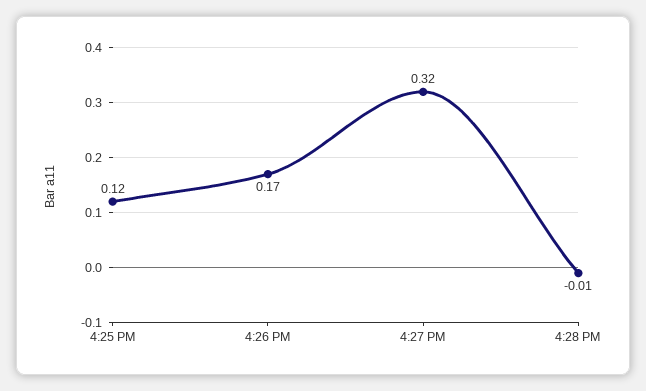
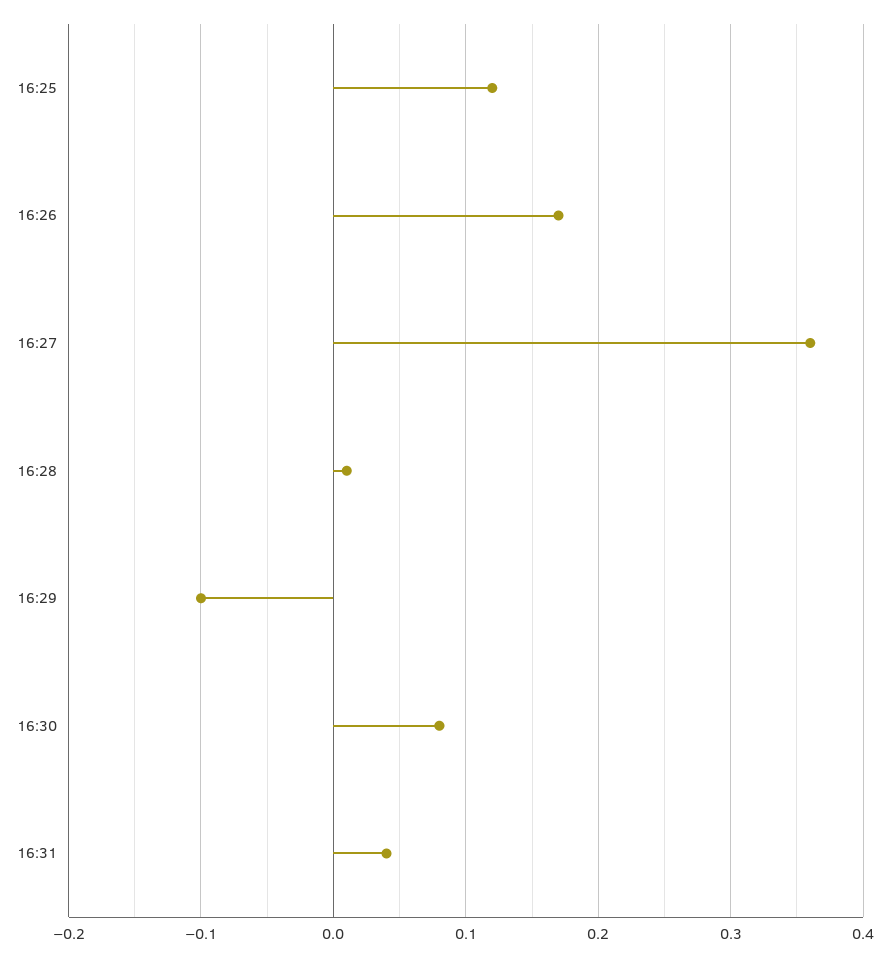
4:27 PM: 0.32 -> 0.36
4:28 PM: -0.01 -> 0.01
16:29: none -> -0.1
16:30: none -> 0.08
16:31: none -> 0.04

